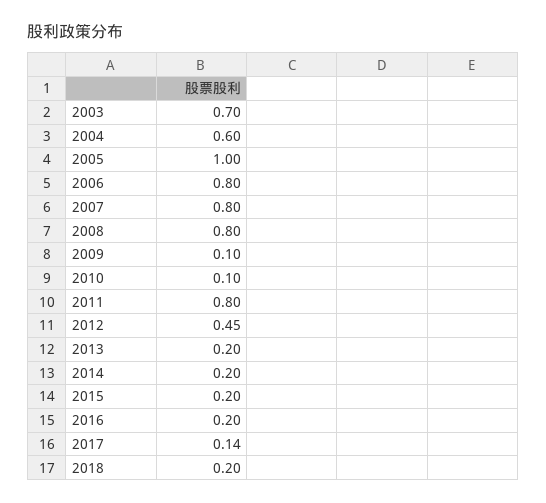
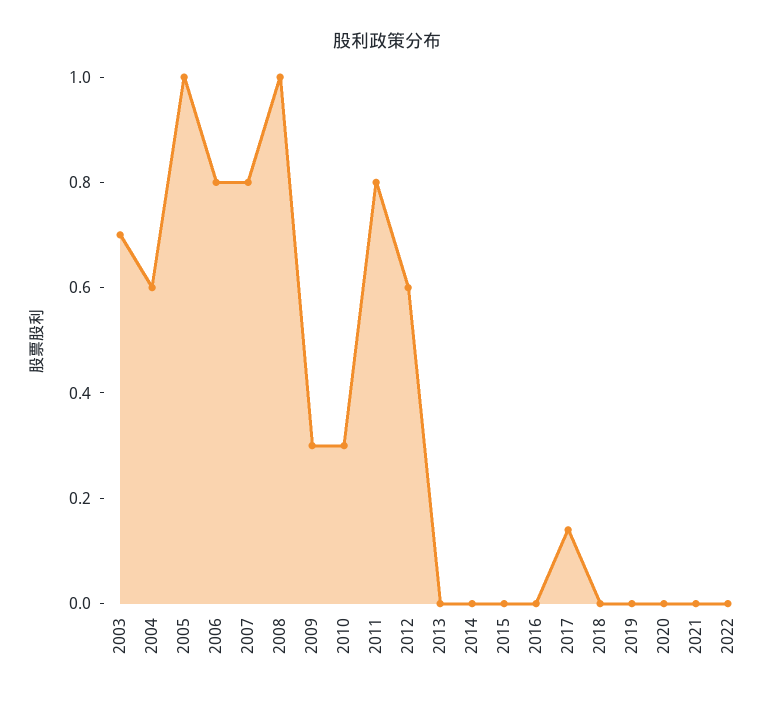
2008: 0.8 -> 1
2009: 0.1 -> 0.3
2010: 0.1 -> 0.3
2012: 0.45 -> 0.6
2013: 0.2 -> 0
2014: 0.2 -> 0
2015: 0.2 -> 0
2016: 0.2 -> 0
2018: 0.2 -> 0
2019: none -> 0
2020: none -> 0
2021: none -> 0
2022: none -> 0

